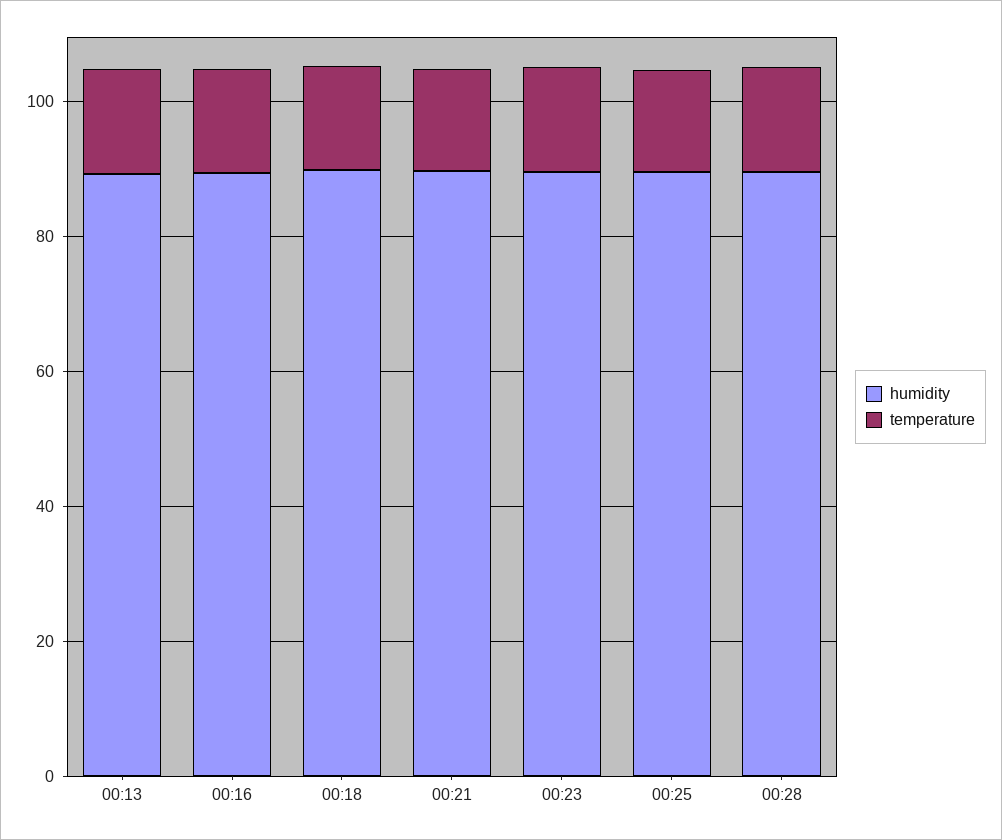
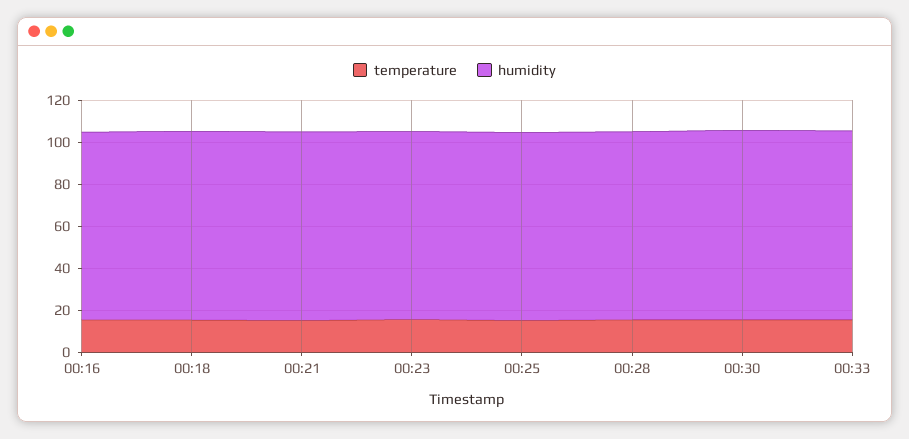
humidity, 00:13: 90 -> none
temperature, 00:13: 15 -> none
temperature, 00:30: none -> 15
humidity, 00:30: none -> 90
temperature, 00:33: none -> 15
humidity, 00:33: none -> 90

